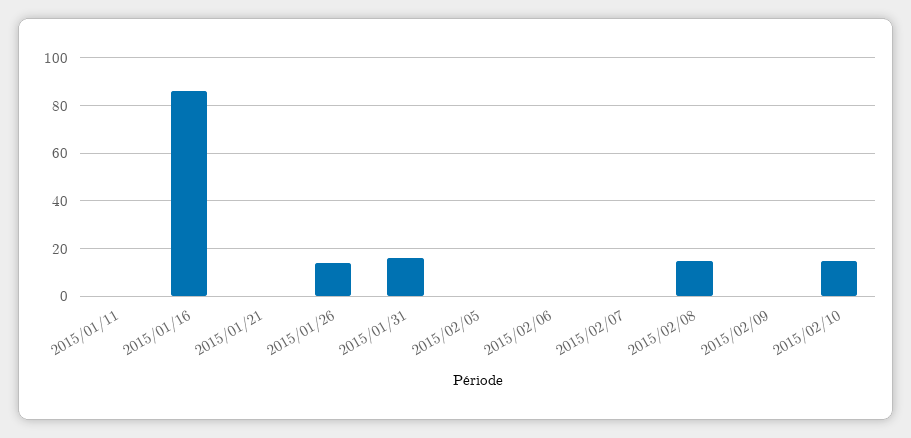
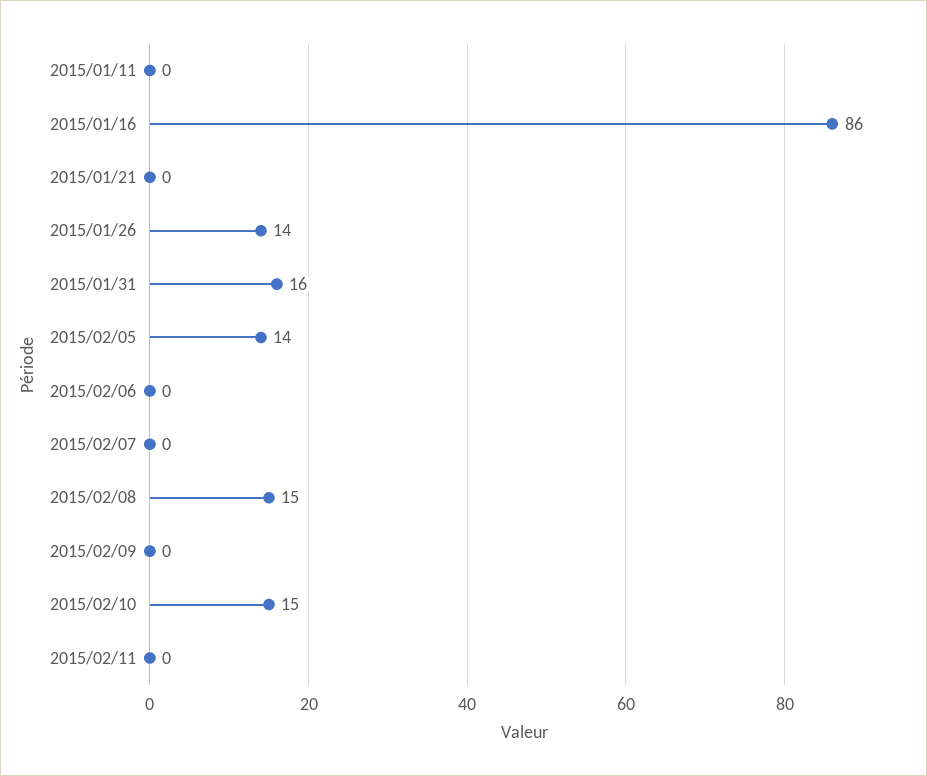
2015/02/05: 0 -> 14
2015/02/11: none -> 0

